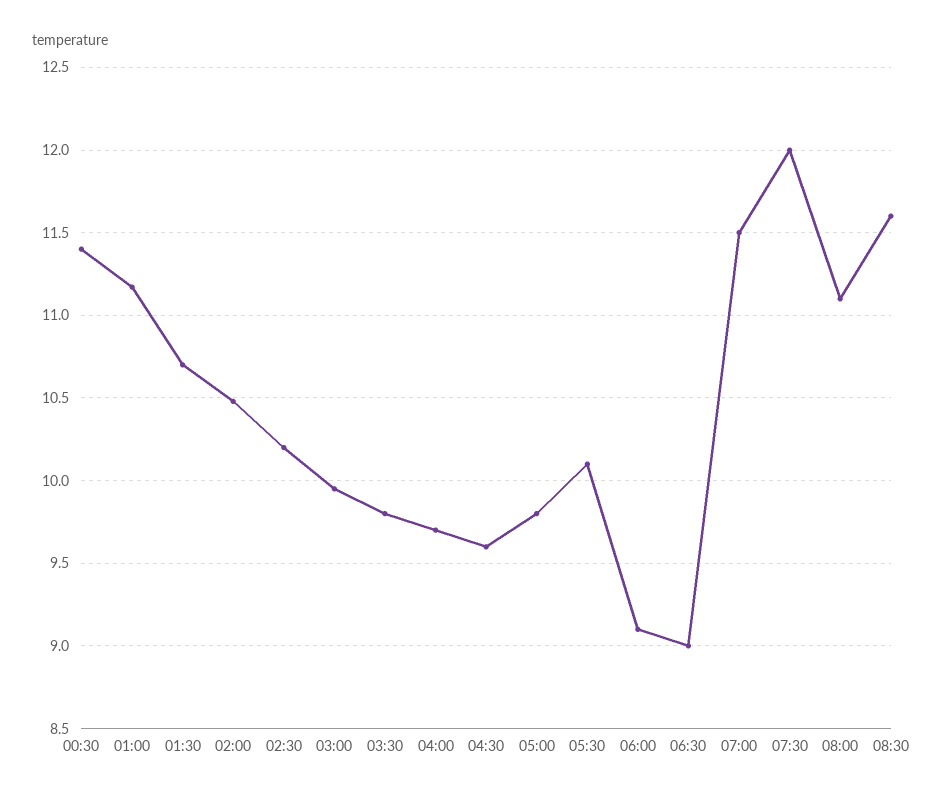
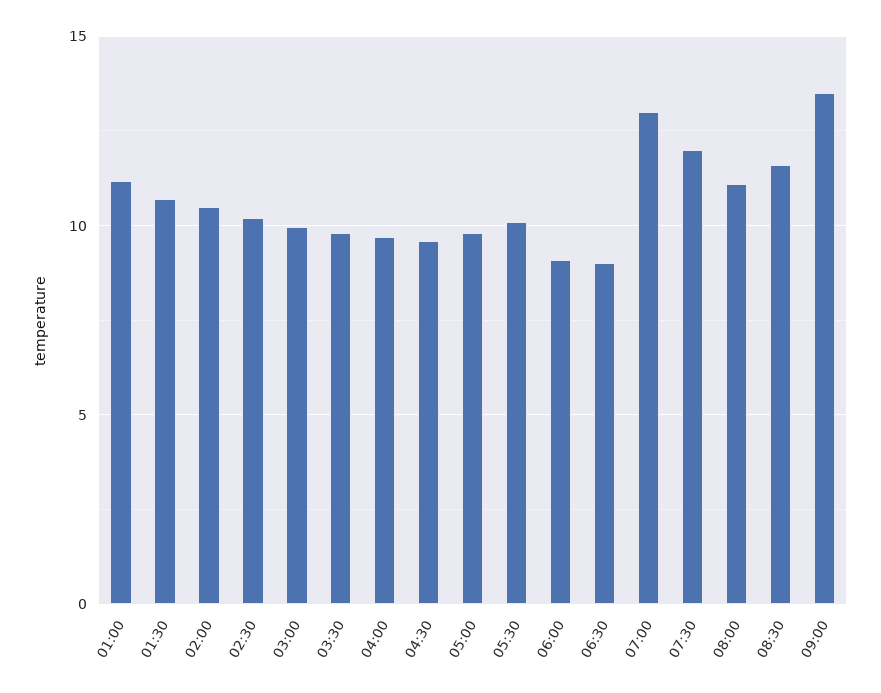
00:30: 11.4 -> none
07:00: 11.5 -> 13
09:00: none -> 13.5

